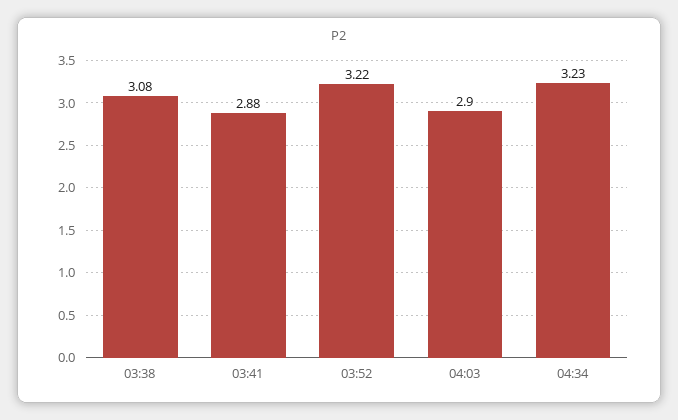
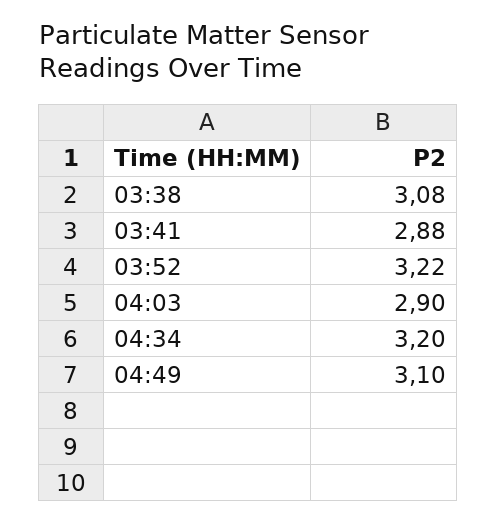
04:34: 3.23 -> 3.2
04:49: none -> 3.1

